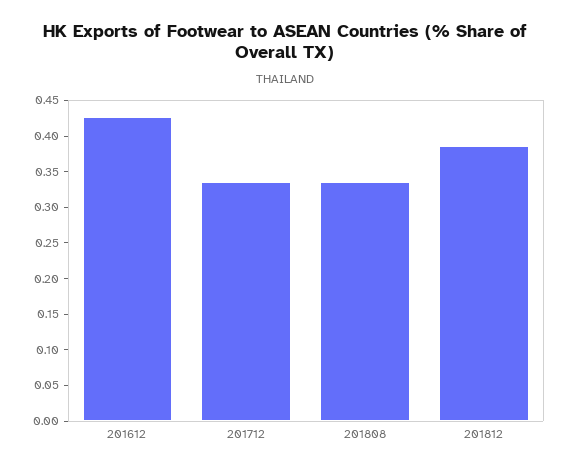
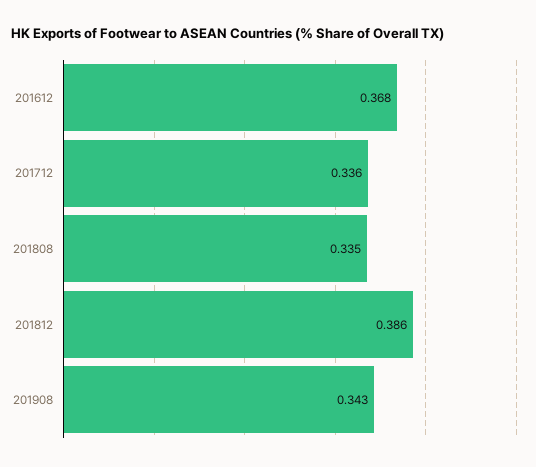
201612: 0.425 -> 0.368
201908: none -> 0.343

